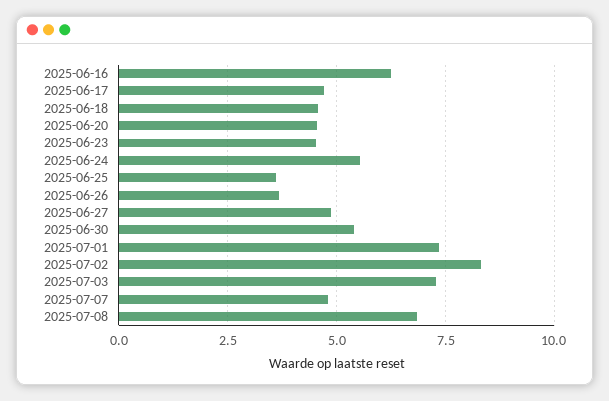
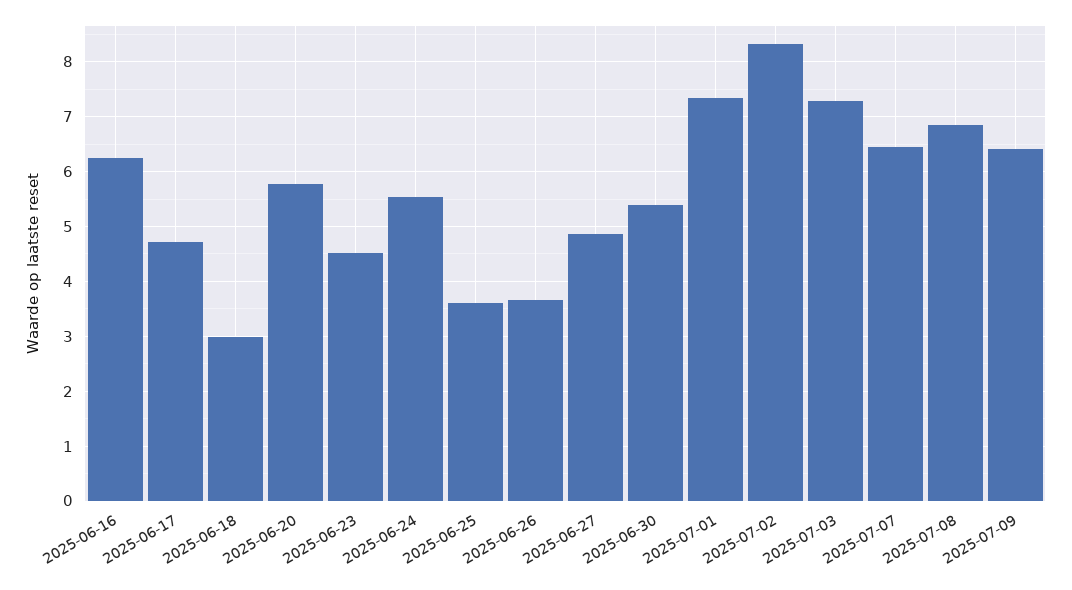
2025-06-18: 4.5 -> 3
2025-06-20: 4.5 -> 5.8
2025-07-07: 4.75 -> 6.4
2025-07-09: none -> 6.4

